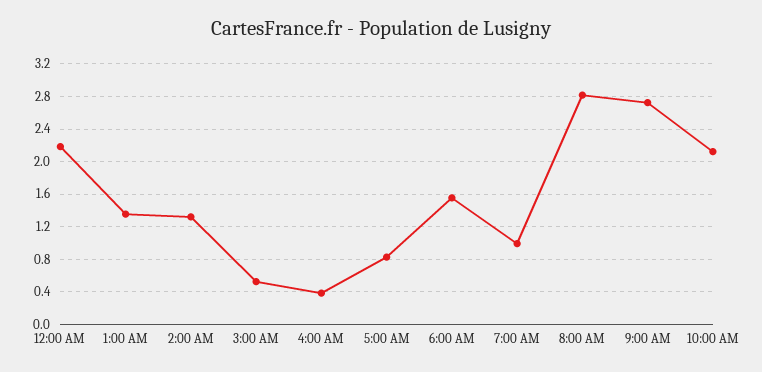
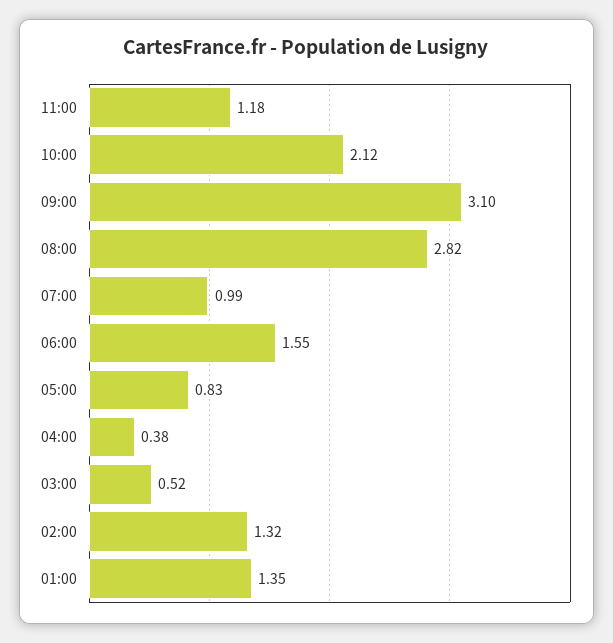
12:00 AM: 2.2 -> none
9:00 AM: 2.7 -> 3.1
11:00: none -> 1.18

